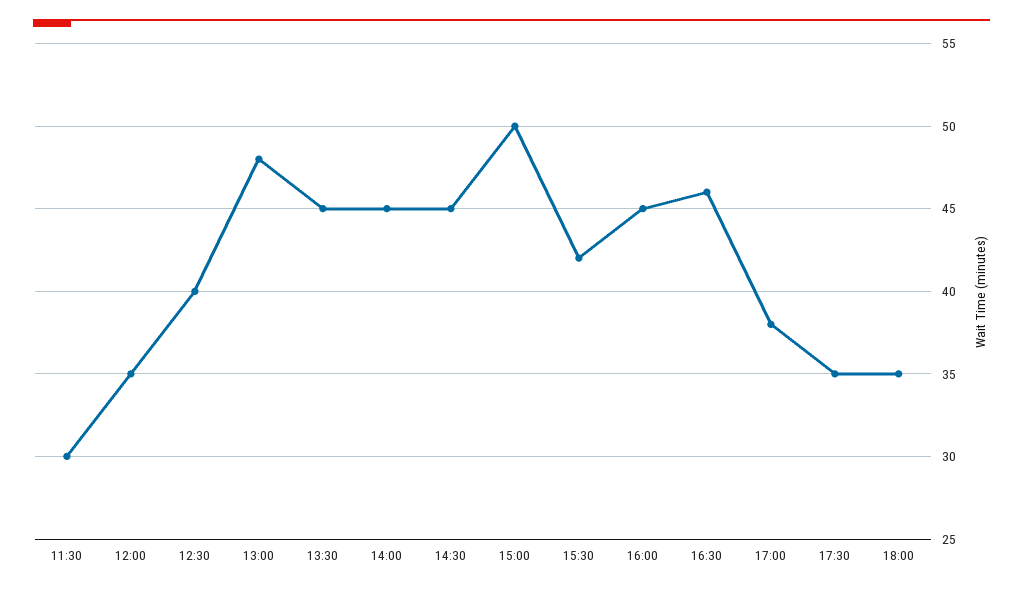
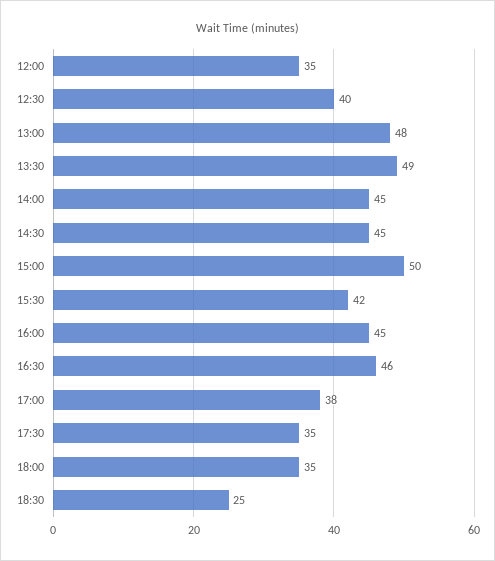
11:30: 30 -> none
13:30: 45 -> 49
18:30: none -> 25

